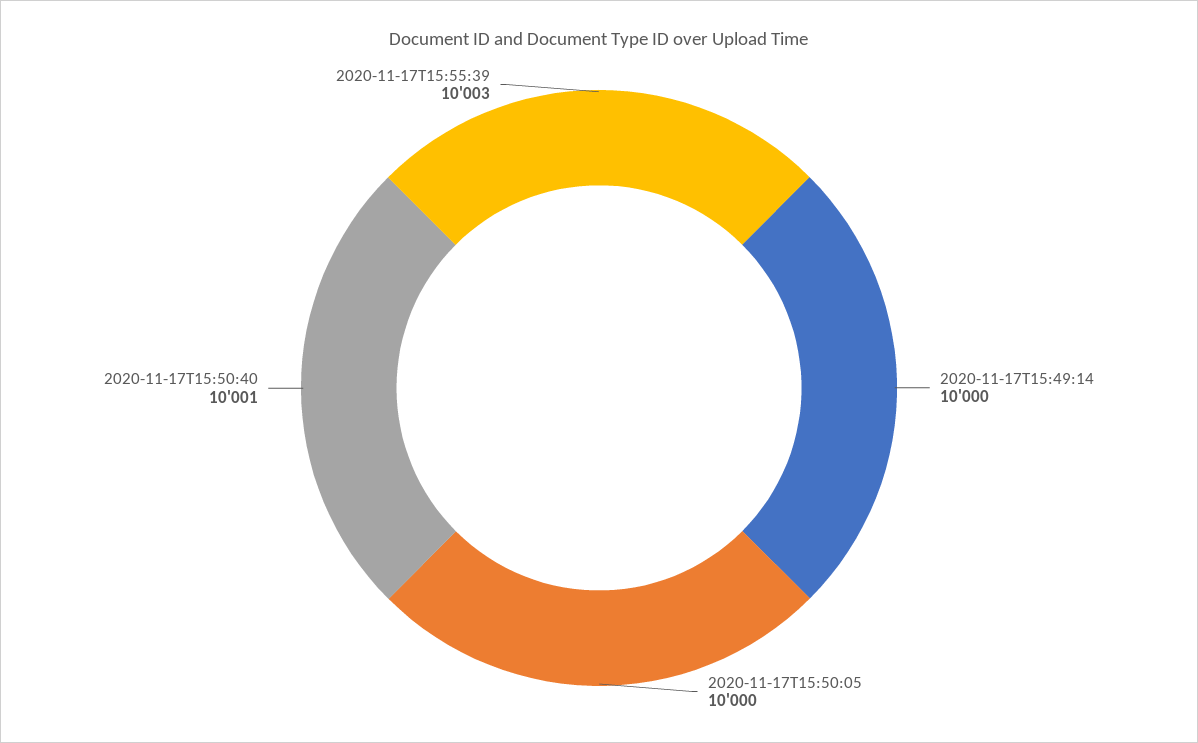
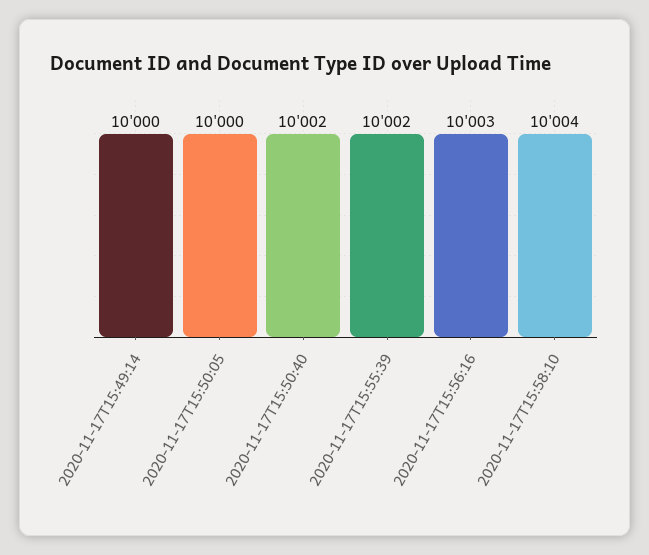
2020-11-17T15:50:40: 10001 -> 10002
2020-11-17T15:55:39: 10003 -> 10002
2020-11-17T15:56:16: none -> 10003
2020-11-17T15:58:10: none -> 10004

